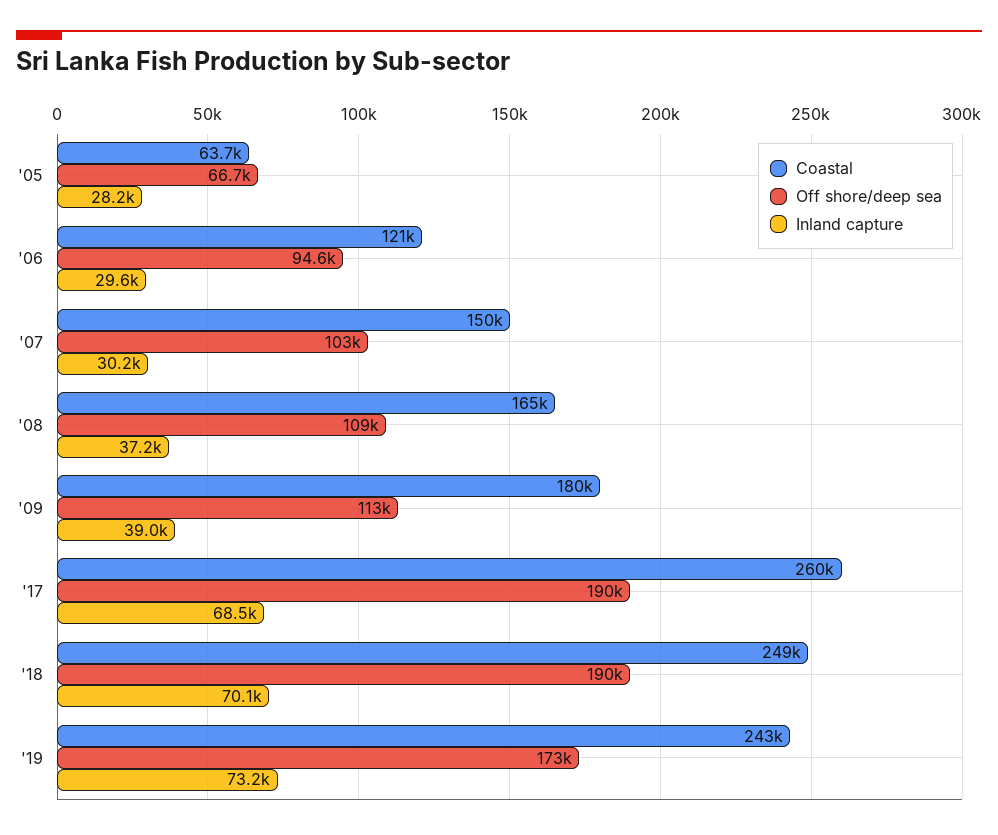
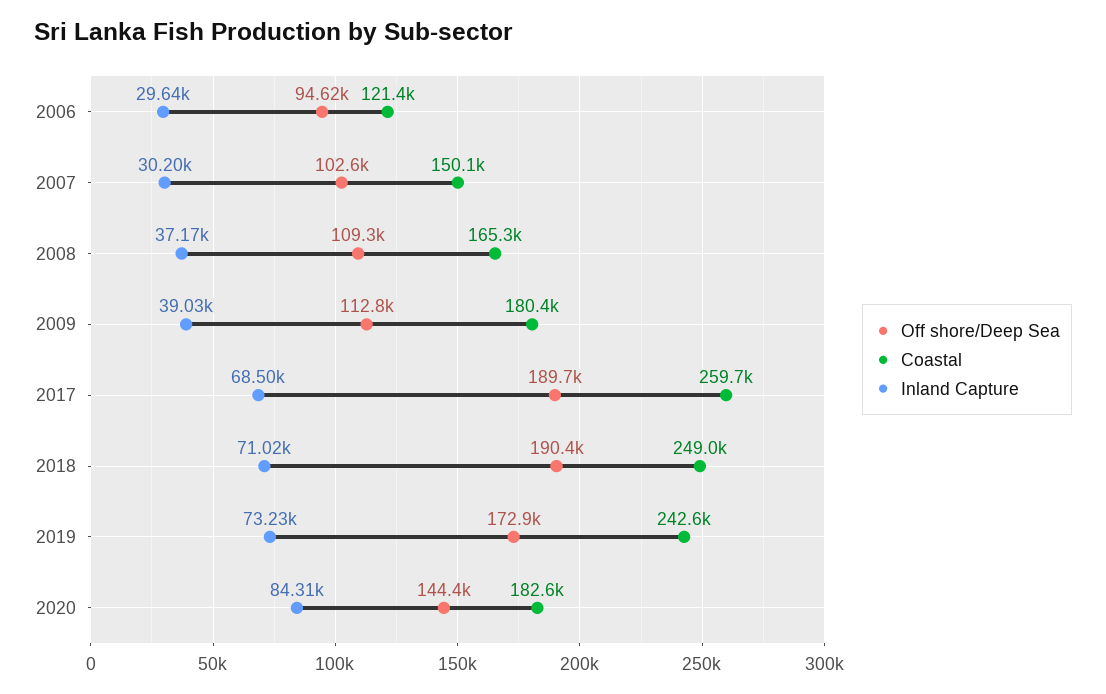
Coastal, '05: 63700 -> none
Off shore/deep sea, '05: 66700 -> none
Inland capture, '05: 28200 -> none
Inland capture, '18: 70100 -> 71020
Off shore/deep sea, 2020: none -> 144400
Coastal, 2020: none -> 182600
Inland capture, 2020: none -> 84310

